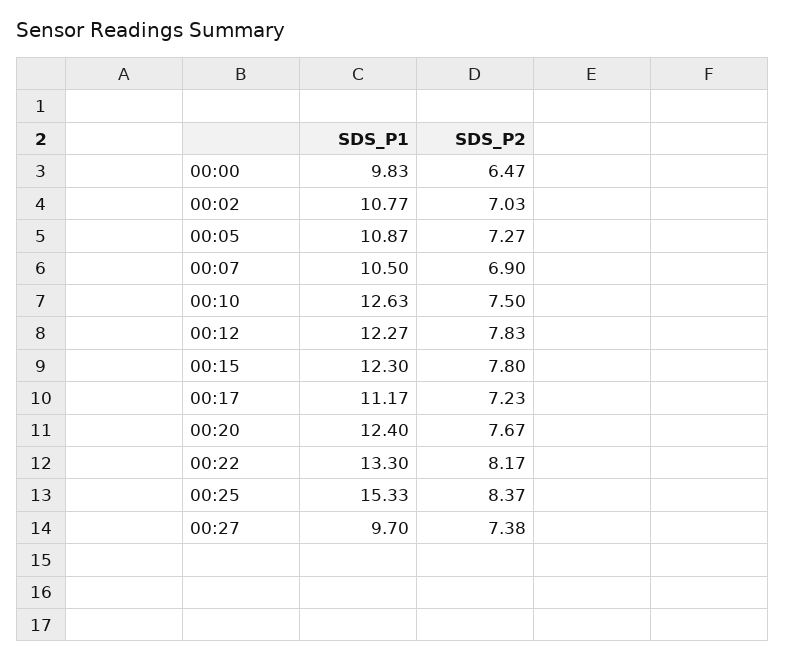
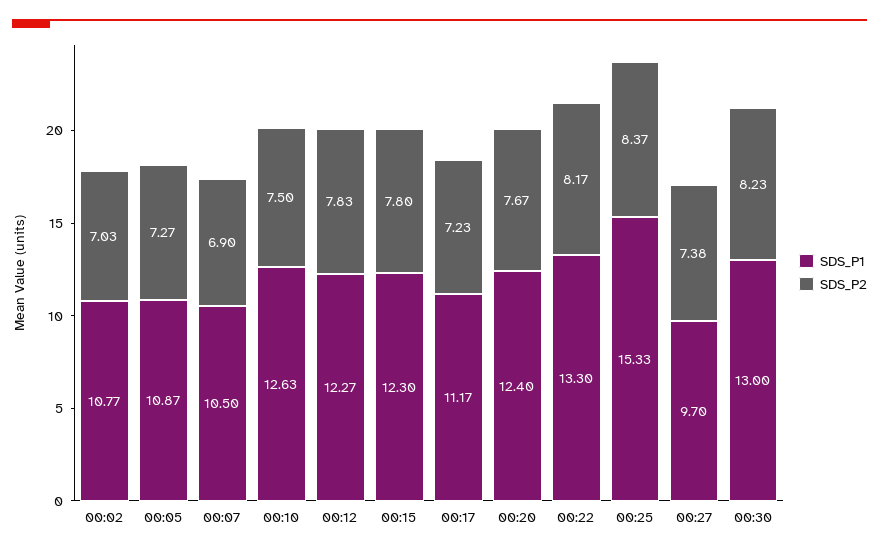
SDS_P1, 00:00: 9.83 -> none
SDS_P2, 00:00: 6.47 -> none
SDS_P1, 00:30: none -> 13
SDS_P2, 00:30: none -> 8.23

